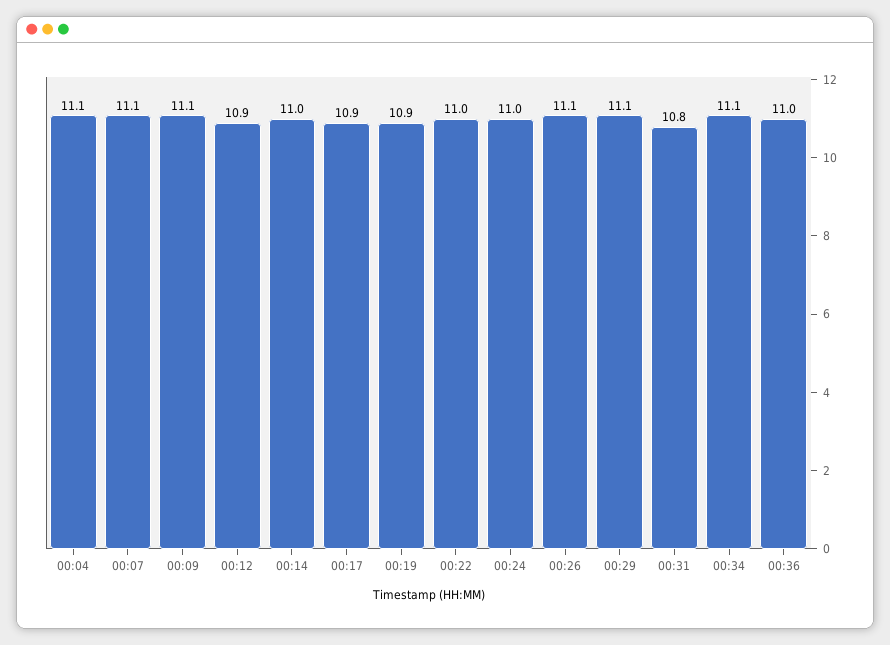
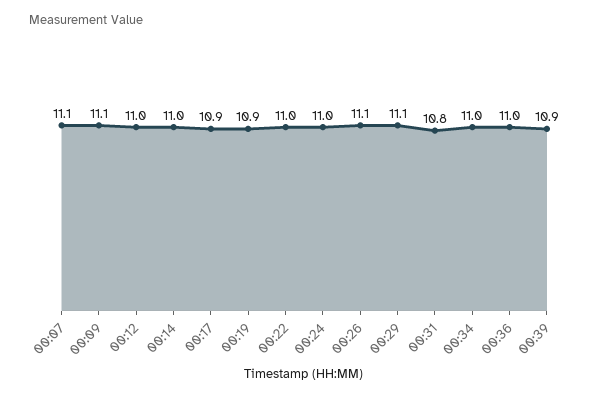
00:04: 11.1 -> none
00:12: 10.9 -> 11
00:34: 11.1 -> 11
00:39: none -> 10.9

